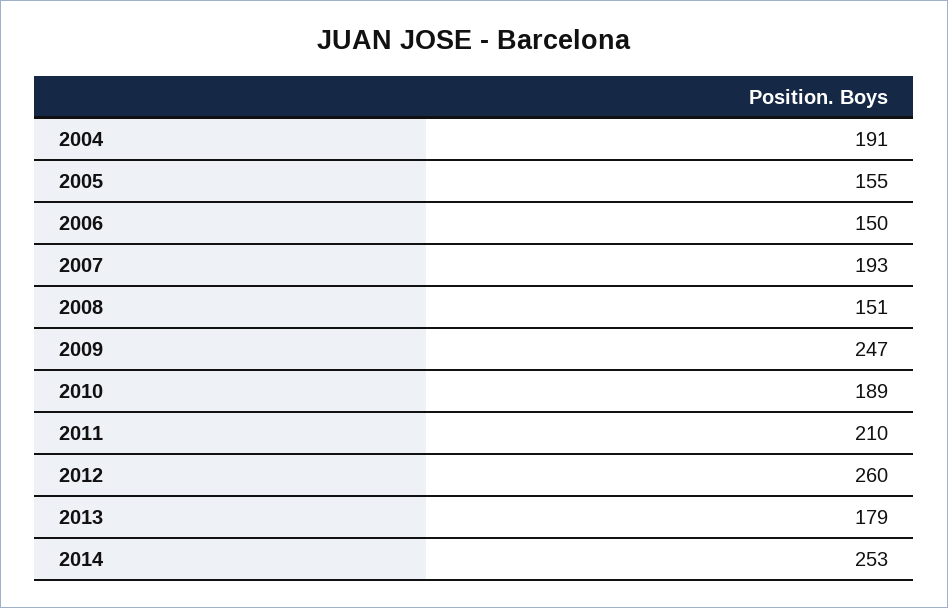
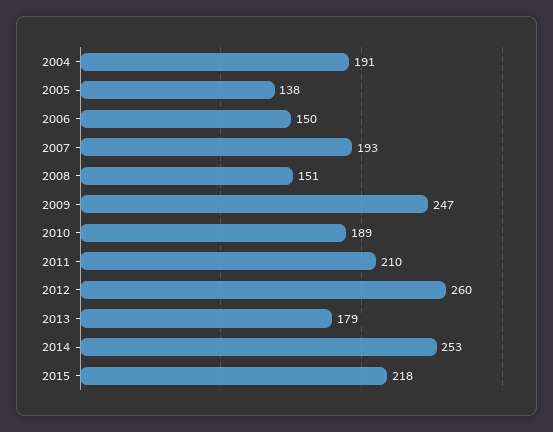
2005: 155 -> 138
2015: none -> 218

